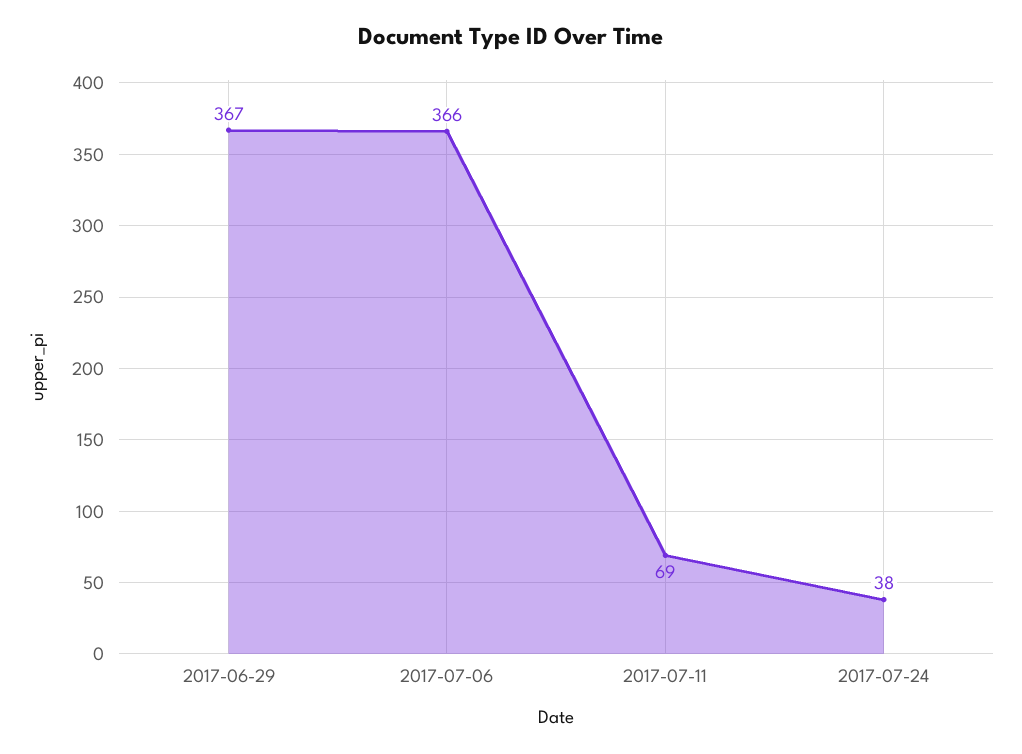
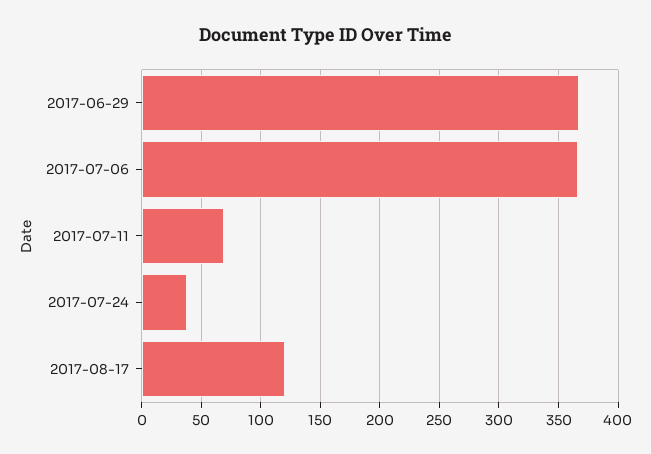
2017-08-17: none -> 120

